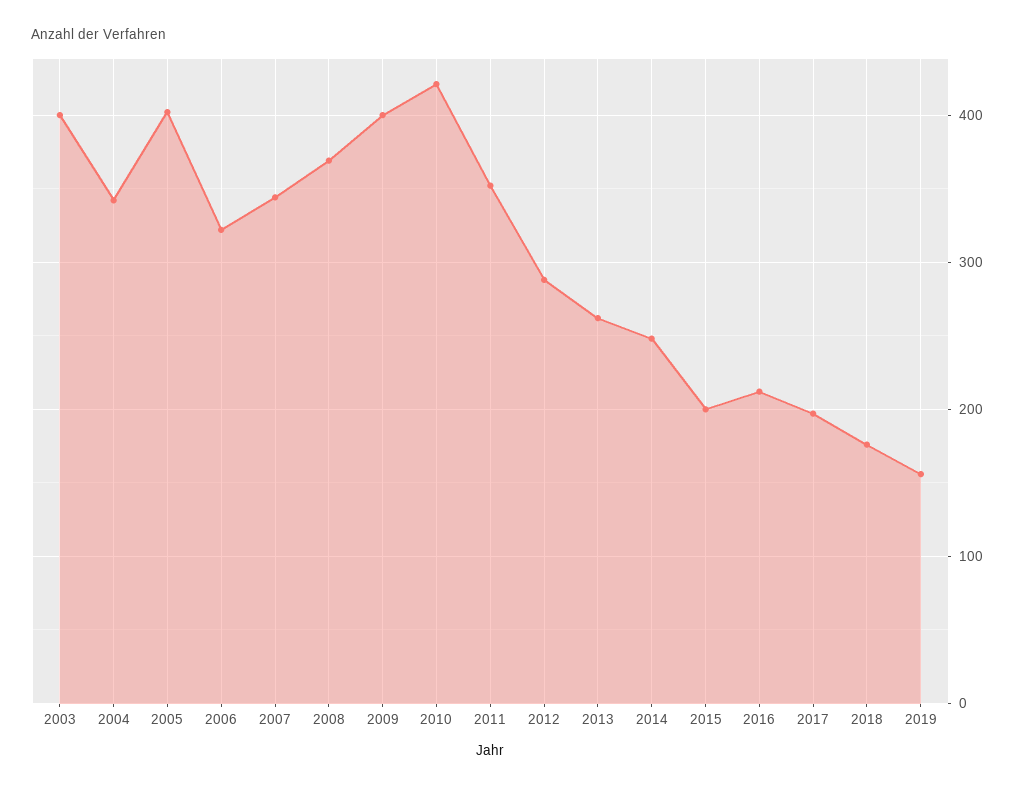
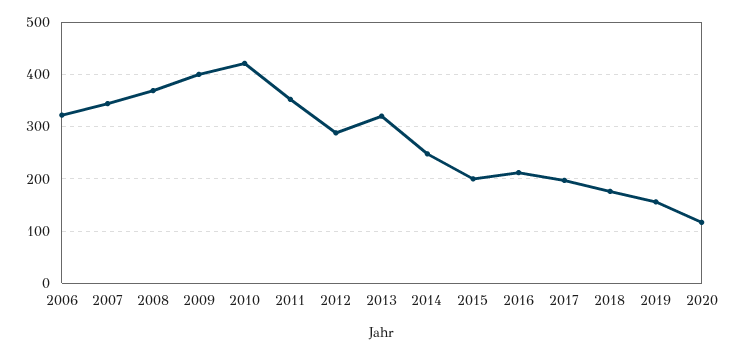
2003: 400 -> none
2004: 340 -> none
2005: 400 -> none
2013: 260 -> 320
2020: none -> 120

